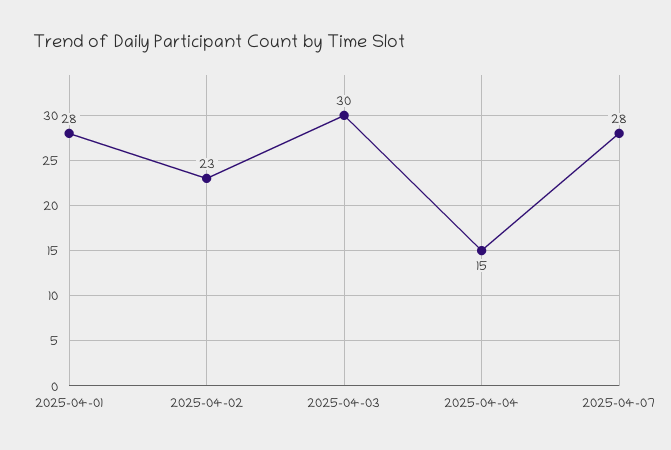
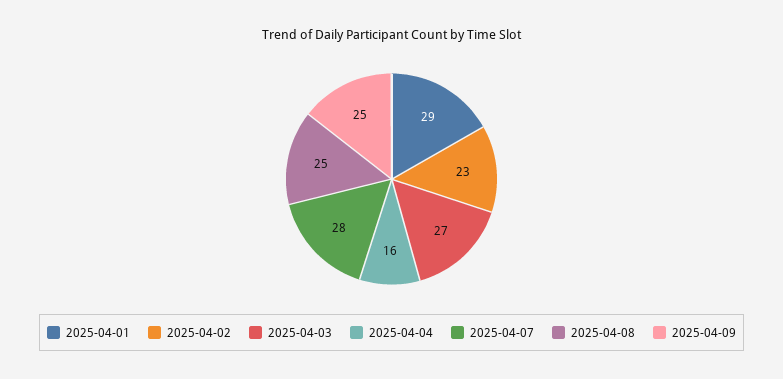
2025-04-01: 28 -> 29
2025-04-03: 30 -> 27
2025-04-04: 15 -> 16
2025-04-08: none -> 25
2025-04-09: none -> 25

